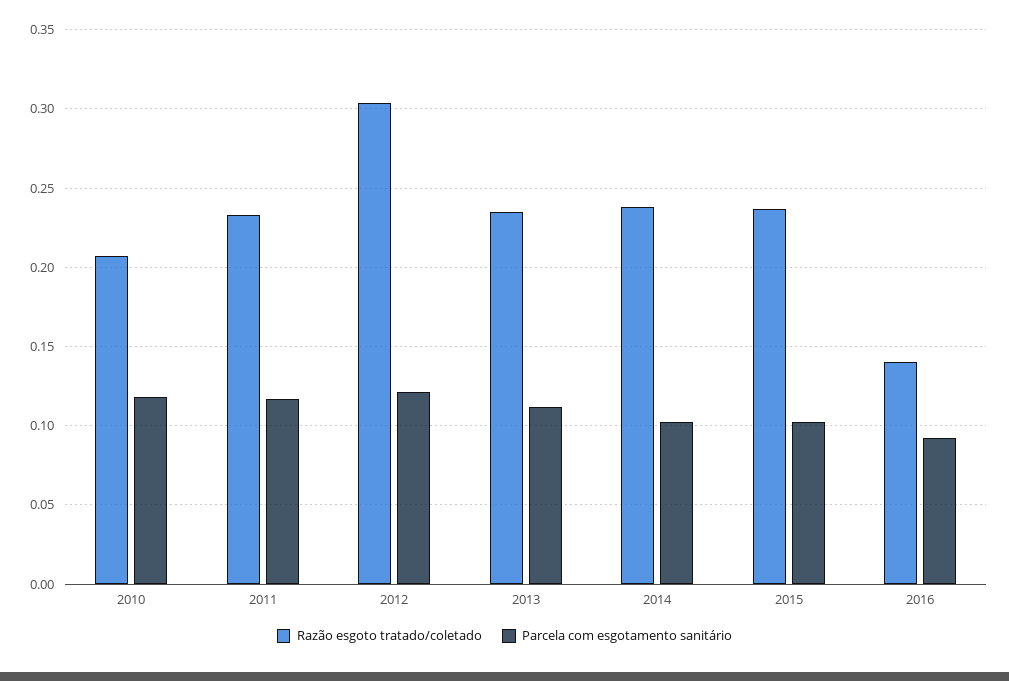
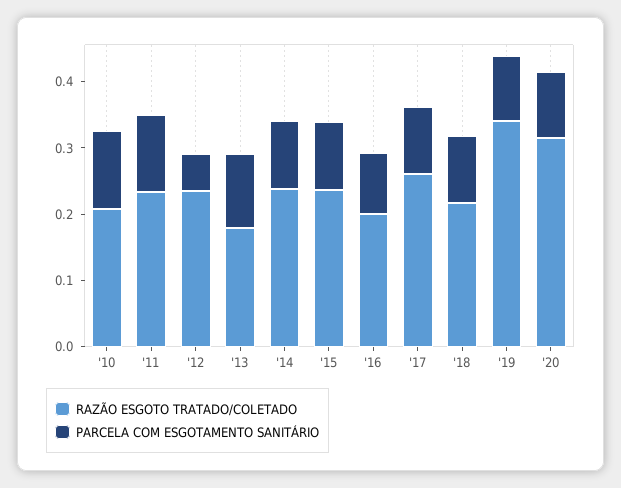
Razão esgoto tratado/coletado, 2012: 0.305 -> 0.24
Parcela com esgotamento sanitário, 2012: 0.12 -> 0.06
Razão esgoto tratado/coletado, 2013: 0.235 -> 0.18
Razão esgoto tratado/coletado, 2016: 0.14 -> 0.2
Razão esgoto tratado/coletado, '17: none -> 0.26
Parcela com esgotamento sanitário, '17: none -> 0.1
Razão esgoto tratado/coletado, '18: none -> 0.22
Parcela com esgotamento sanitário, '18: none -> 0.1
Razão esgoto tratado/coletado, '19: none -> 0.34
Parcela com esgotamento sanitário, '19: none -> 0.1
Razão esgoto tratado/coletado, '20: none -> 0.32
Parcela com esgotamento sanitário, '20: none -> 0.1

